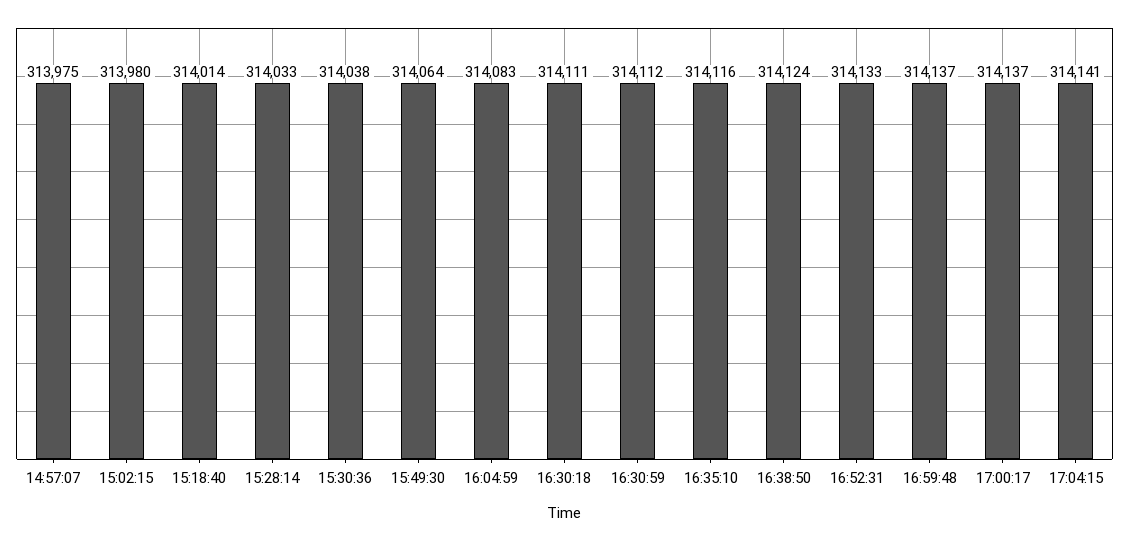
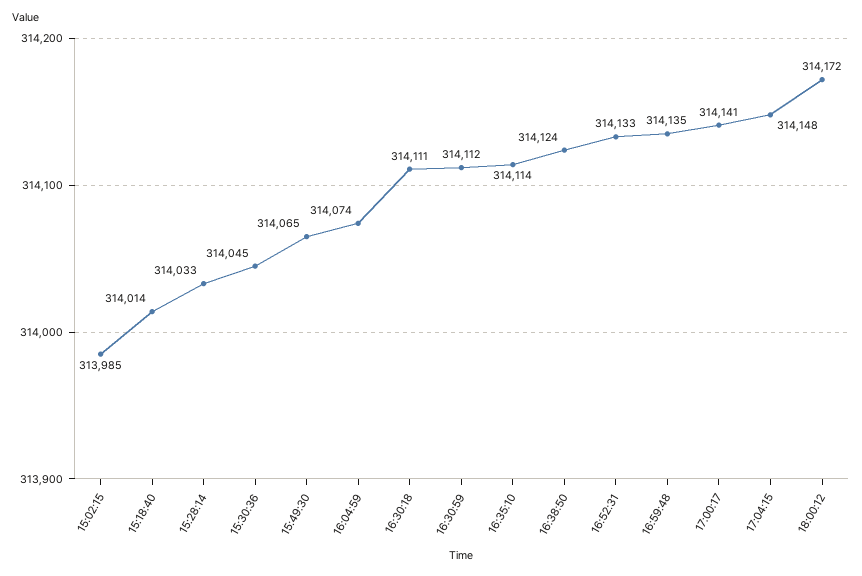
14:57:07: 313975 -> none
15:02:15: 313980 -> 313985
15:30:36: 314038 -> 314045
15:49:30: 314064 -> 314065
16:04:59: 314083 -> 314074
16:35:10: 314116 -> 314114
16:59:48: 314137 -> 314135
17:00:17: 314137 -> 314141
17:04:15: 314141 -> 314148
18:00:12: none -> 314172

